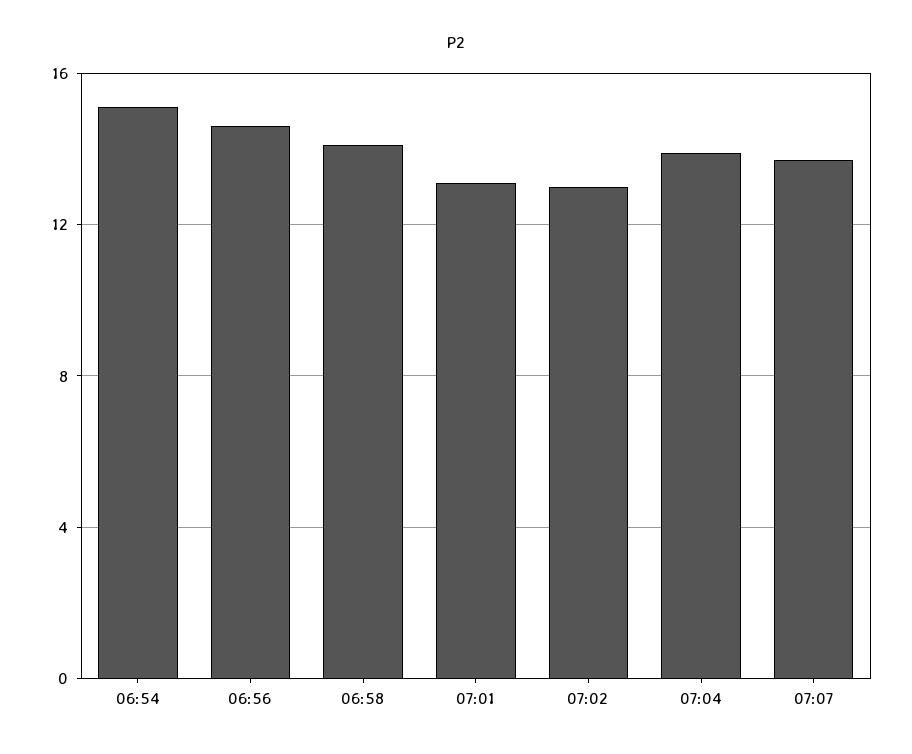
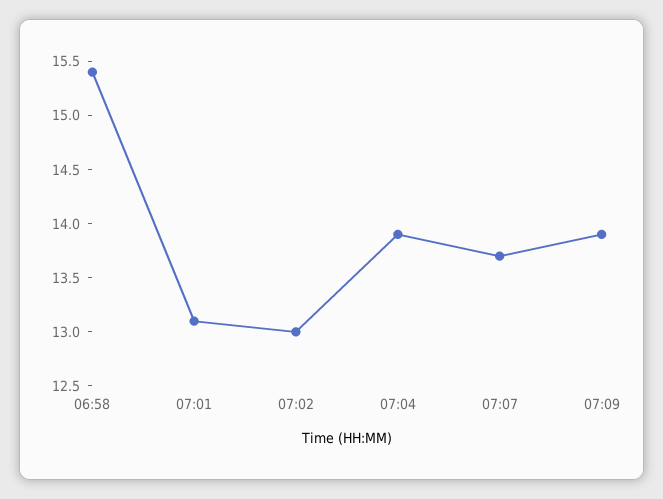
06:54: 15 -> none
06:56: 14.5 -> none
06:58: 14 -> 15.4
07:09: none -> 13.9

